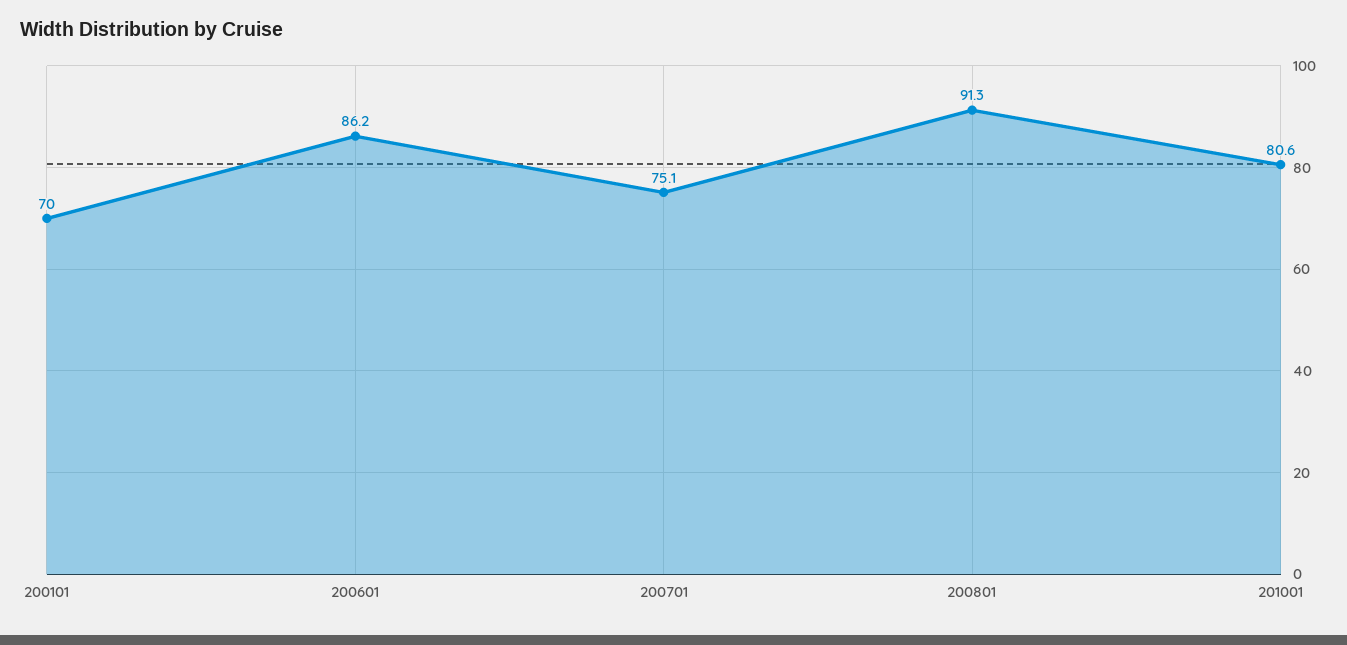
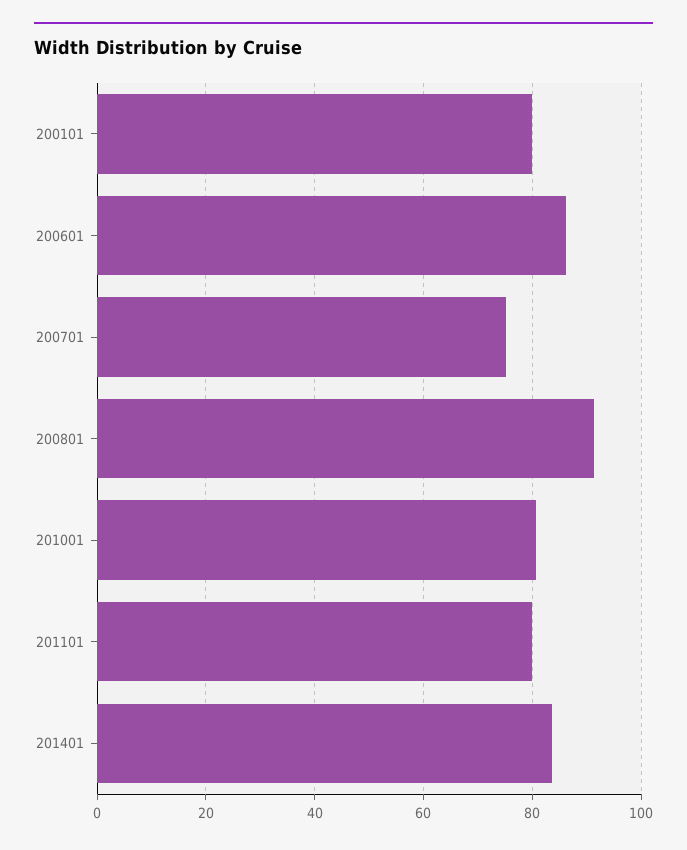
200101: 70 -> 80
201101: none -> 80
201401: none -> 84

